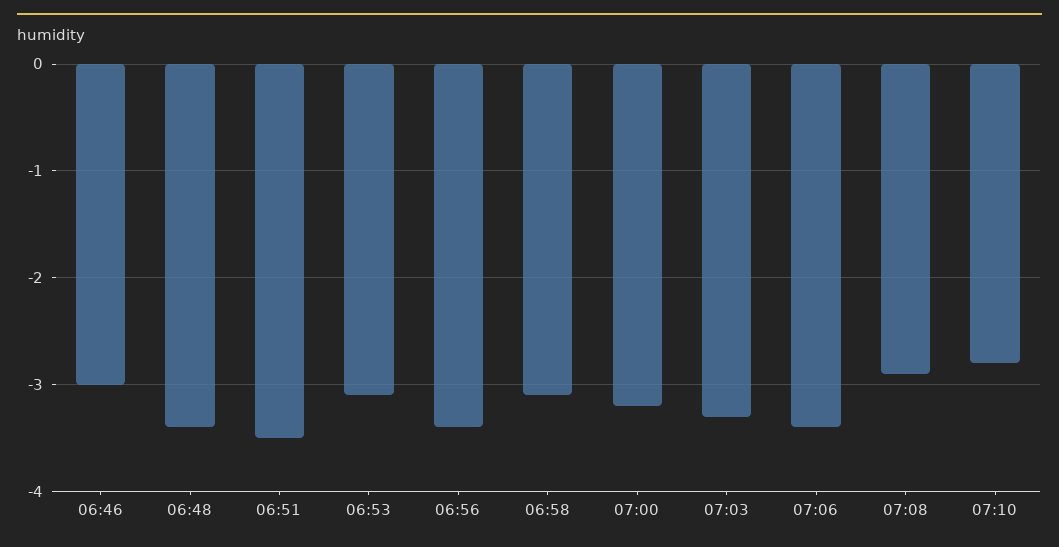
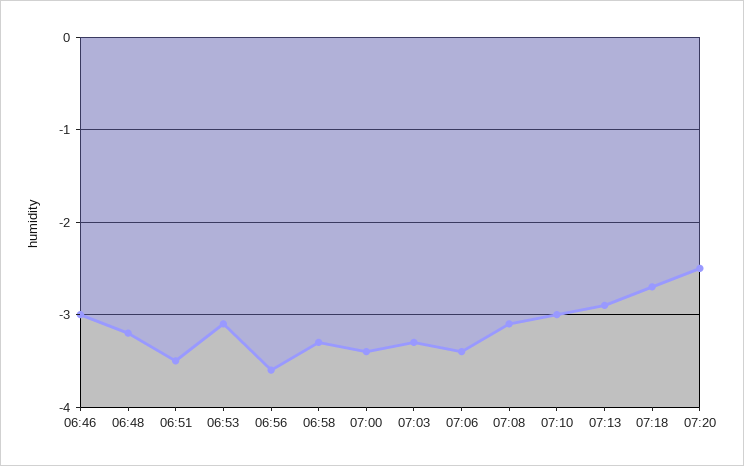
06:48: -3.4 -> -3.2
06:56: -3.4 -> -3.6
06:58: -3.1 -> -3.3
07:00: -3.2 -> -3.4
07:08: -2.9 -> -3.1
07:10: -2.8 -> -3
07:13: none -> -2.9
07:18: none -> -2.7
07:20: none -> -2.5

